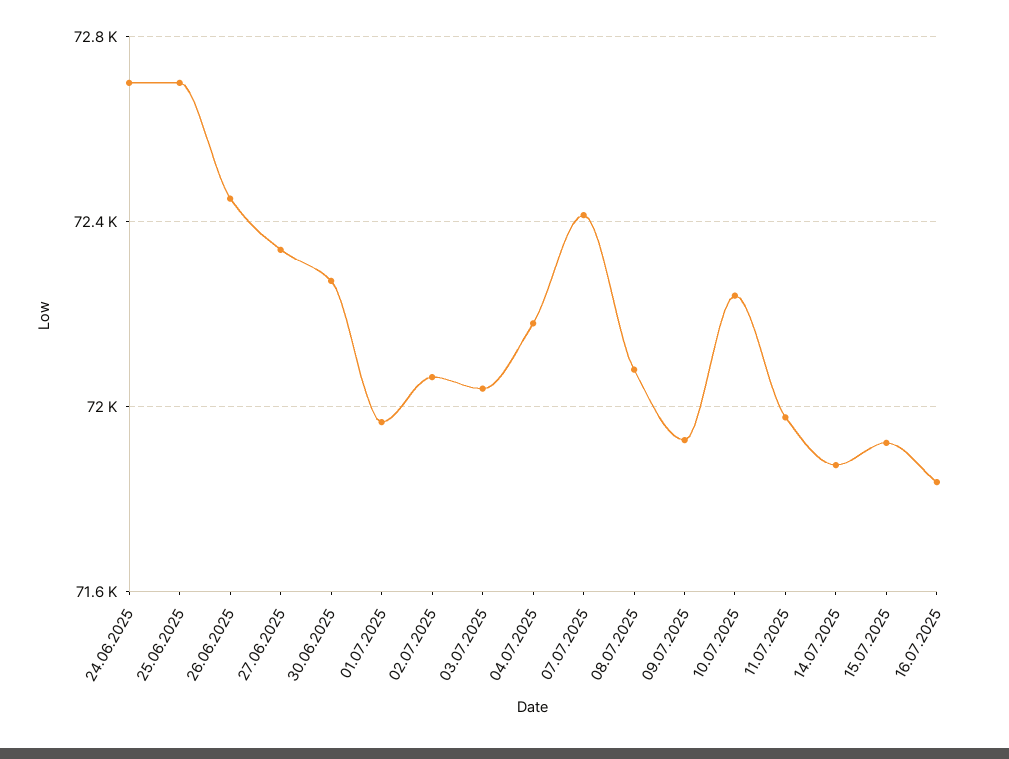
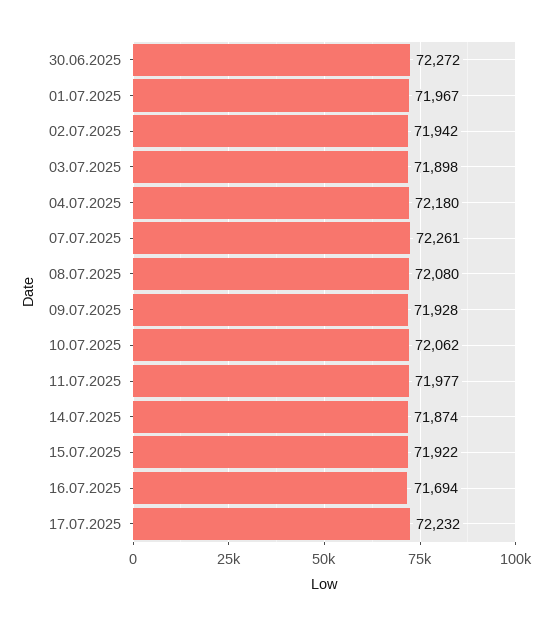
24.06.2025: 72700 -> none
25.06.2025: 72700 -> none
26.06.2025: 72450 -> none
27.06.2025: 72350 -> none
02.07.2025: 72050 -> 71942
03.07.2025: 72050 -> 71898
07.07.2025: 72400 -> 72261
10.07.2025: 72250 -> 72062
16.07.2025: 71850 -> 71694
17.07.2025: none -> 72232

